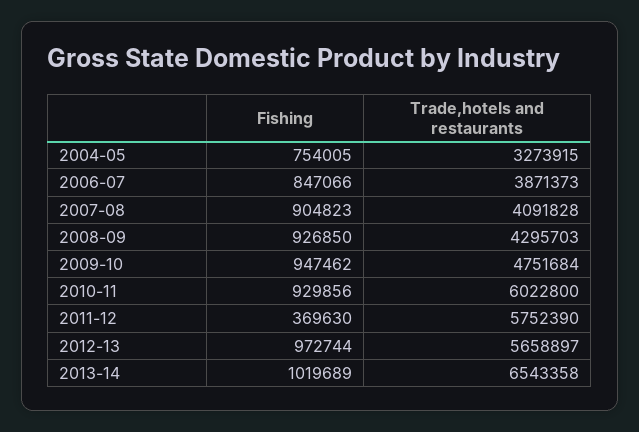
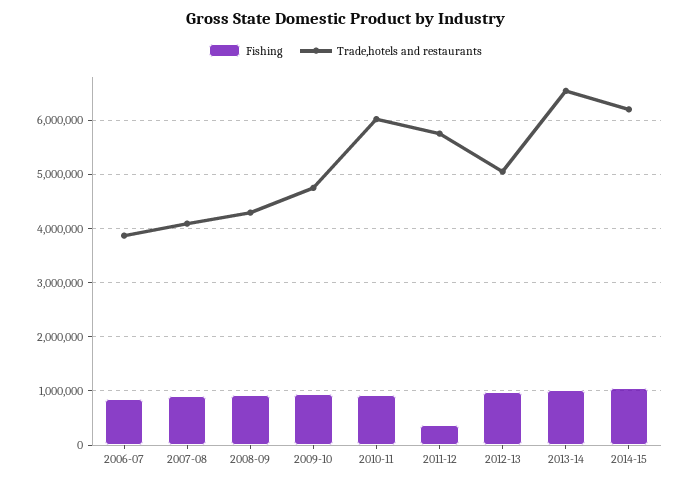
Fishing, 2004-05: 754005 -> none
Trade,hotels and restaurants, 2004-05: 3273915 -> none
Trade,hotels and restaurants, 2012-13: 5658897 -> 5000000
Fishing, 2014-15: none -> 1000000
Trade,hotels and restaurants, 2014-15: none -> 6200000

